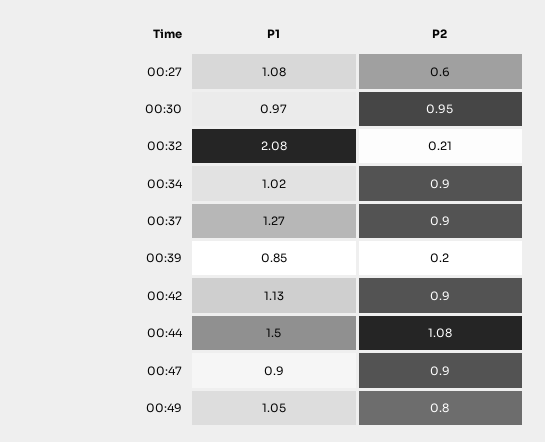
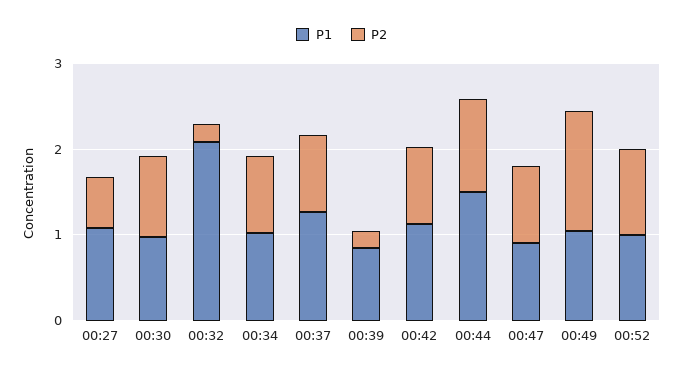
P2, 00:49: 0.8 -> 1.4
P1, 00:52: none -> 1
P2, 00:52: none -> 1

